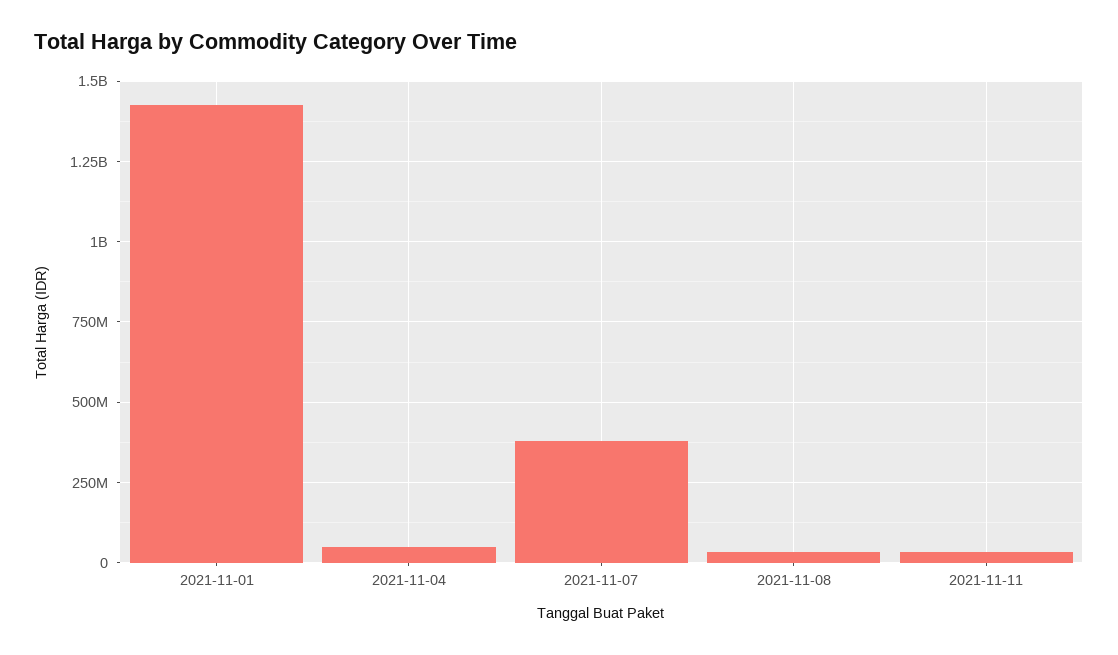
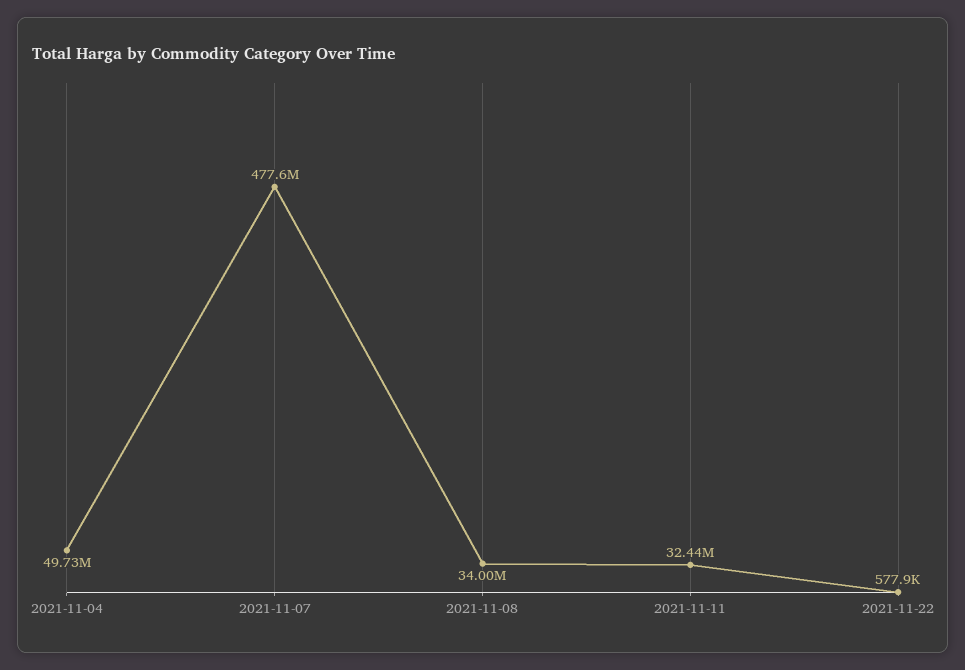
2021-11-01: 1425000000 -> none
2021-11-07: 375000000 -> 477600000
2021-11-22: none -> 577900

